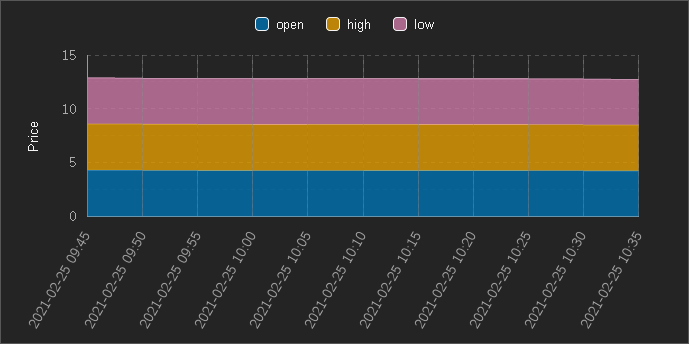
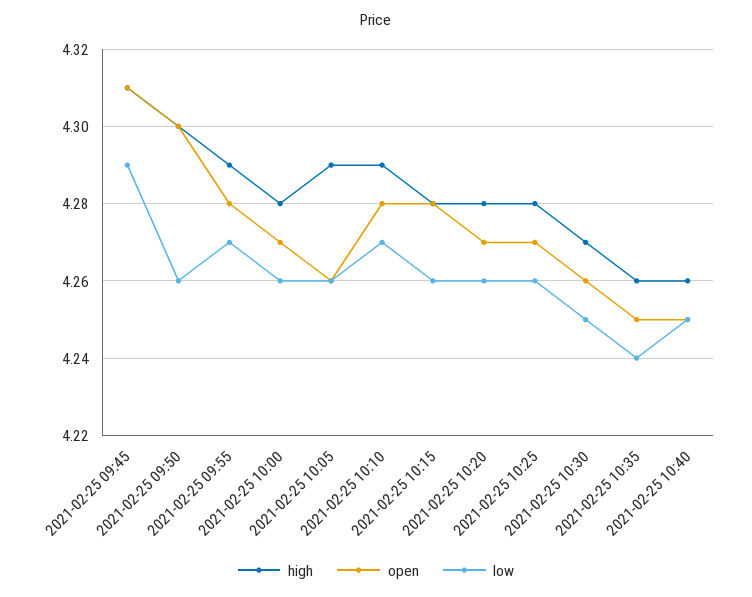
high, 2021-02-25 10:40: none -> 4.26
open, 2021-02-25 10:40: none -> 4.25
low, 2021-02-25 10:40: none -> 4.25

